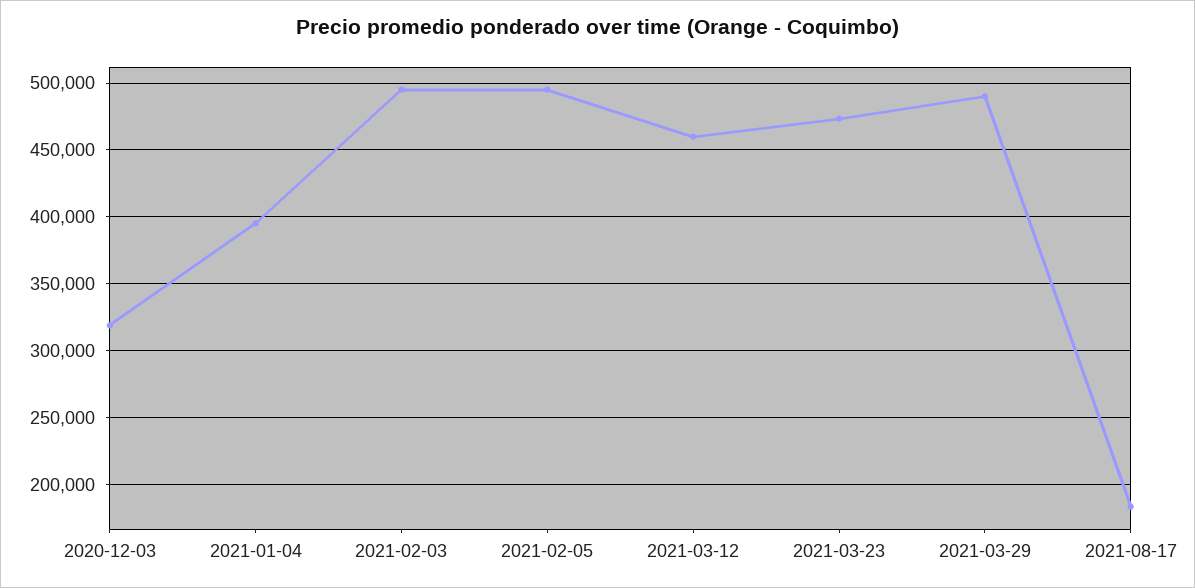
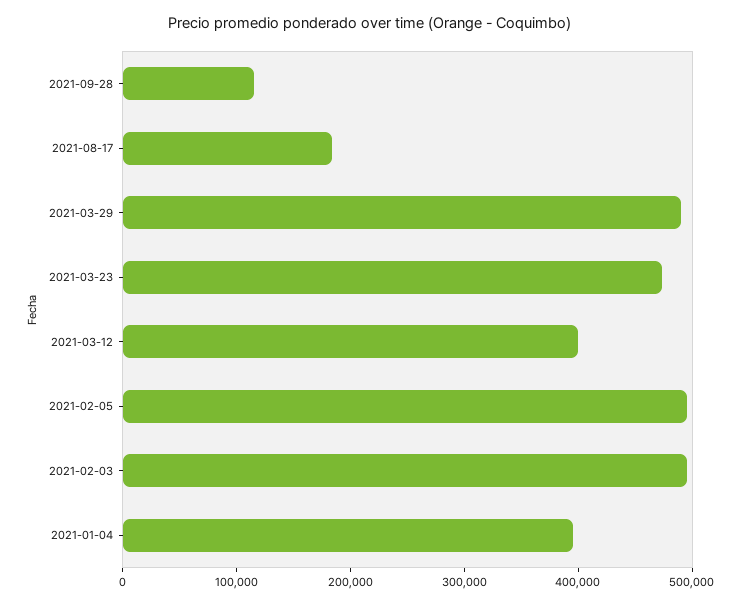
2020-12-03: 320000 -> none
2021-03-12: 460000 -> 400000
2021-09-28: none -> 120000

